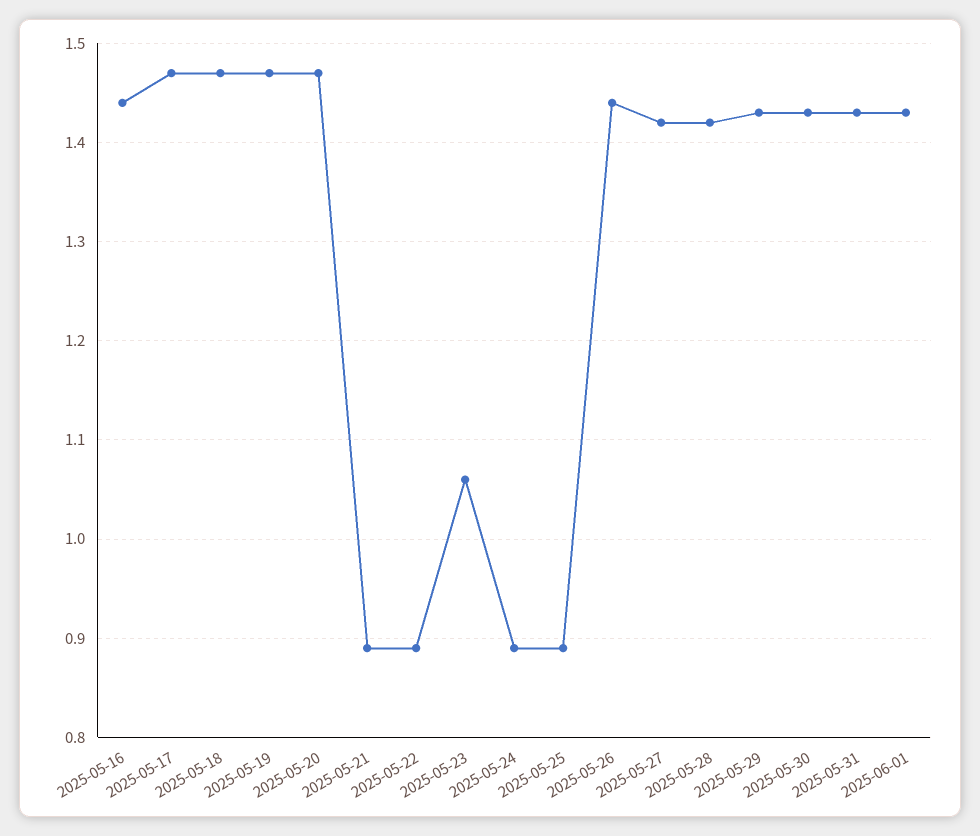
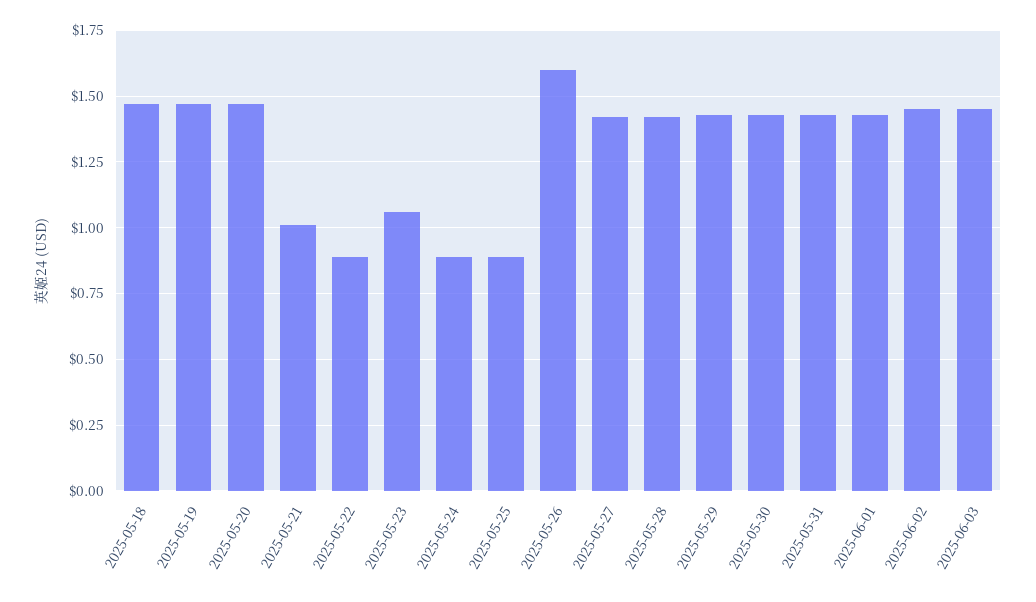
2025-05-16: 1.44 -> none
2025-05-17: 1.47 -> none
2025-05-21: 0.89 -> 1
2025-05-26: 1.44 -> 1.6
2025-06-02: none -> 1.45
2025-06-03: none -> 1.45

